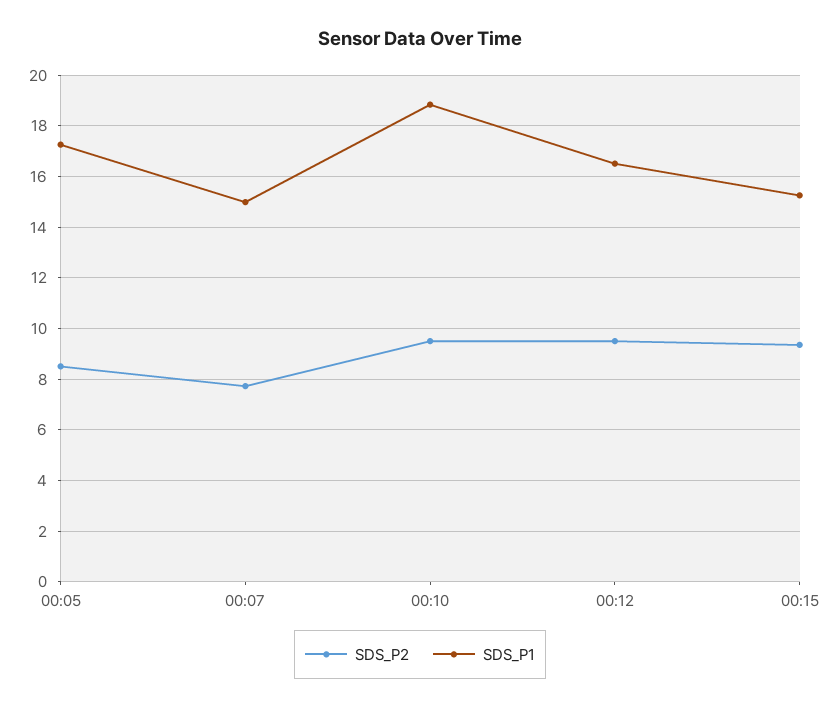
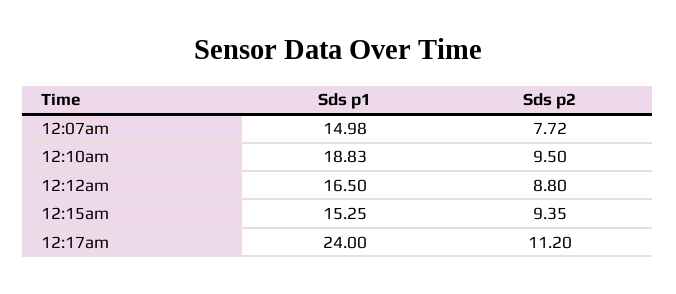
SDS_P2, 00:05: 8.5 -> none
SDS_P1, 00:05: 17.25 -> none
SDS_P2, 00:12: 9.5 -> 8.8
SDS_P1, 12:17am: none -> 24
SDS_P2, 12:17am: none -> 11.2

